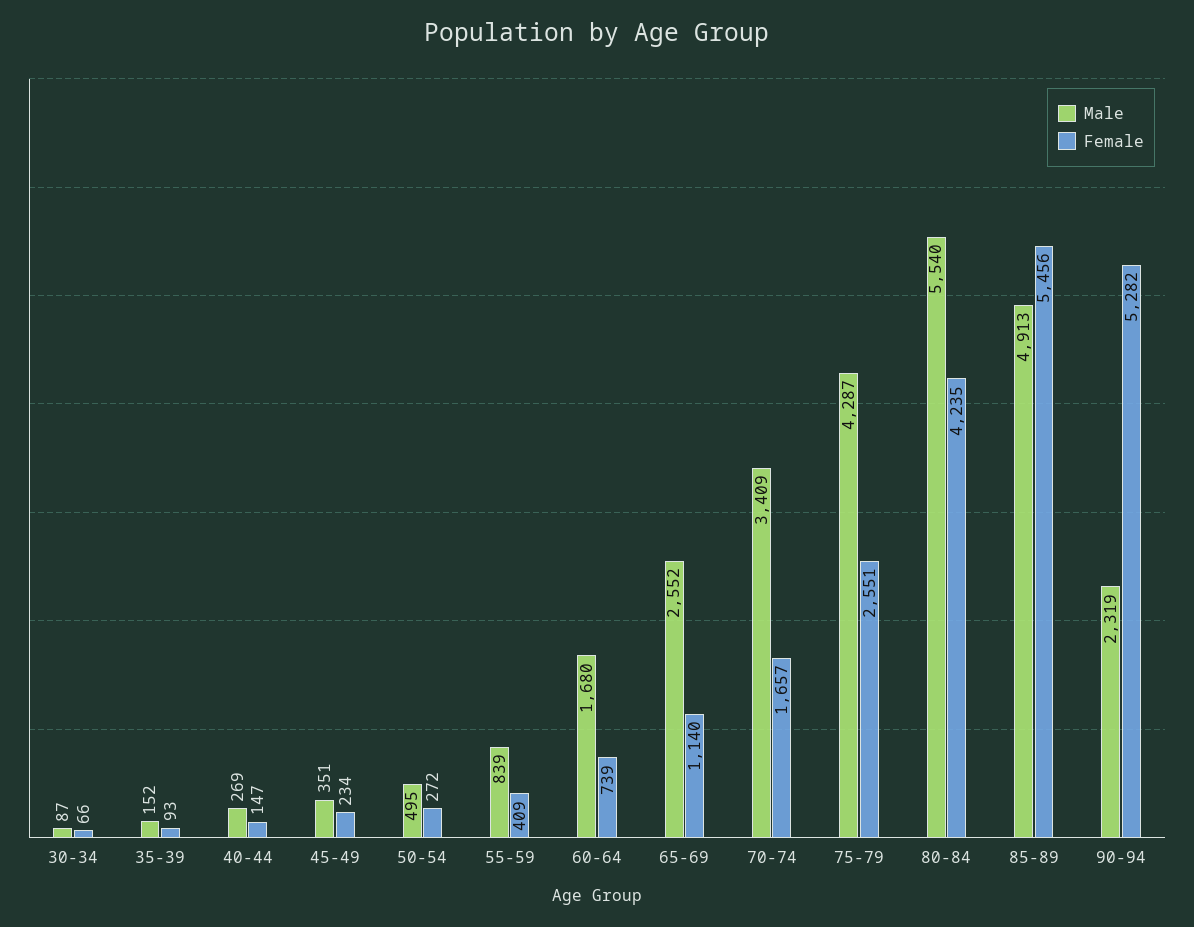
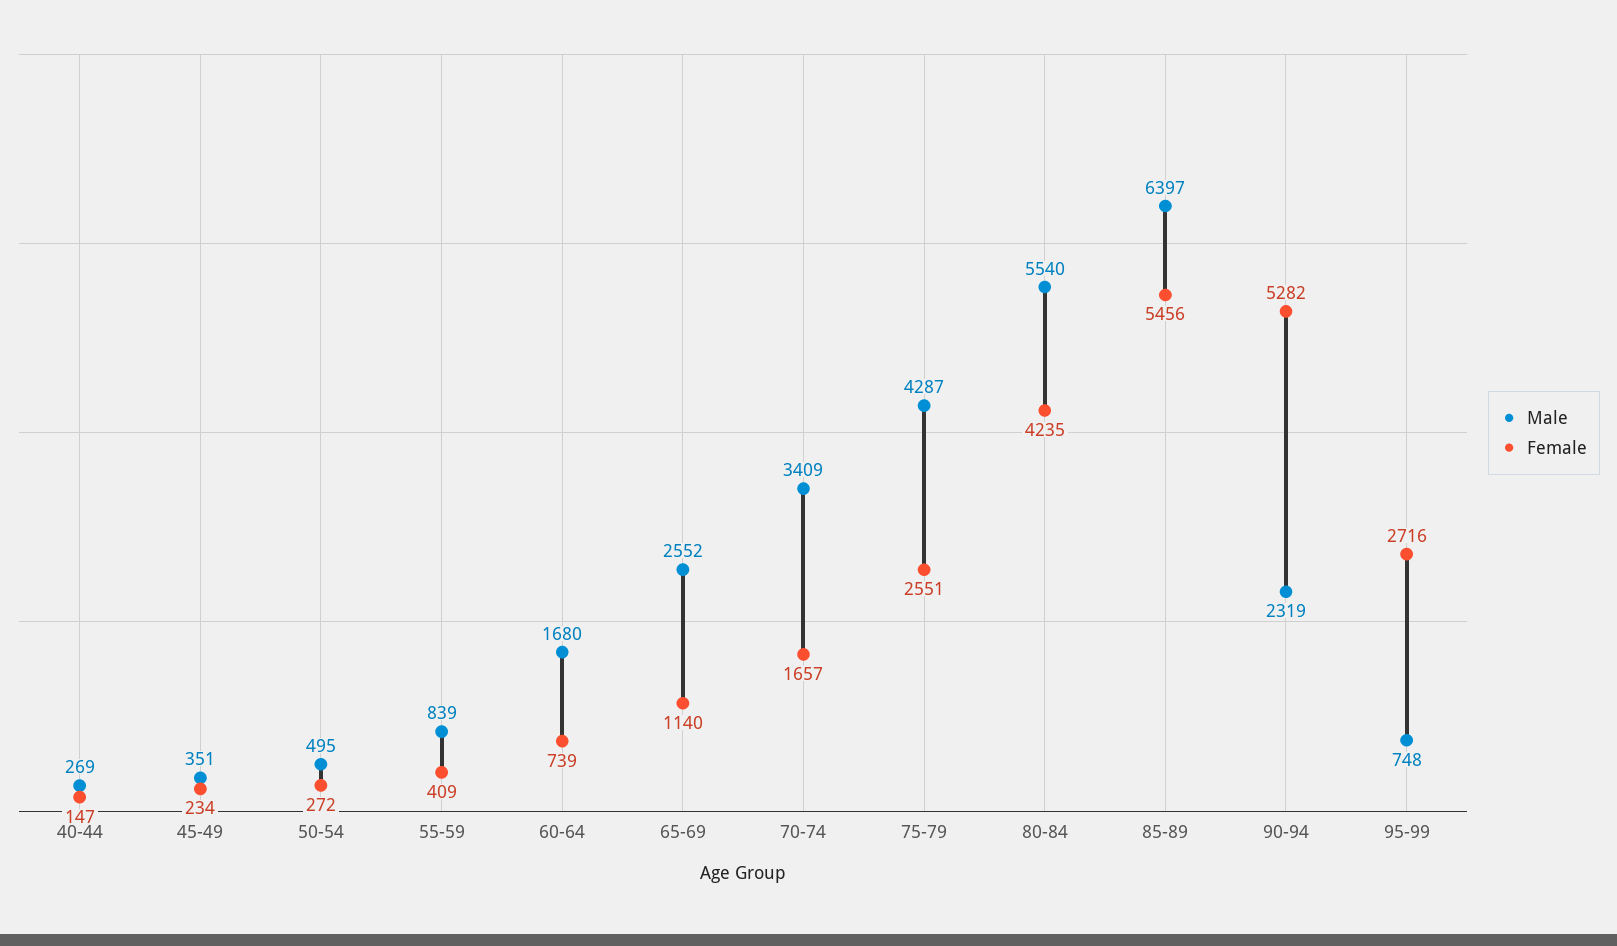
Male, 30-34: 87 -> none
Female, 30-34: 66 -> none
Male, 35-39: 152 -> none
Female, 35-39: 93 -> none
Male, 85-89: 4913 -> 6397
Male, 95-99: none -> 748
Female, 95-99: none -> 2716

